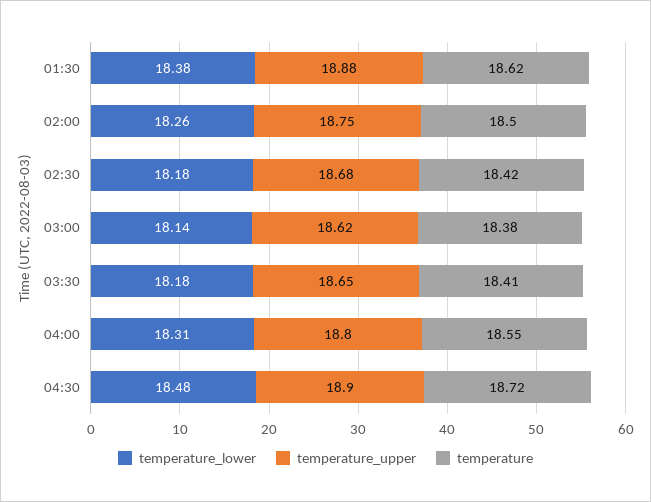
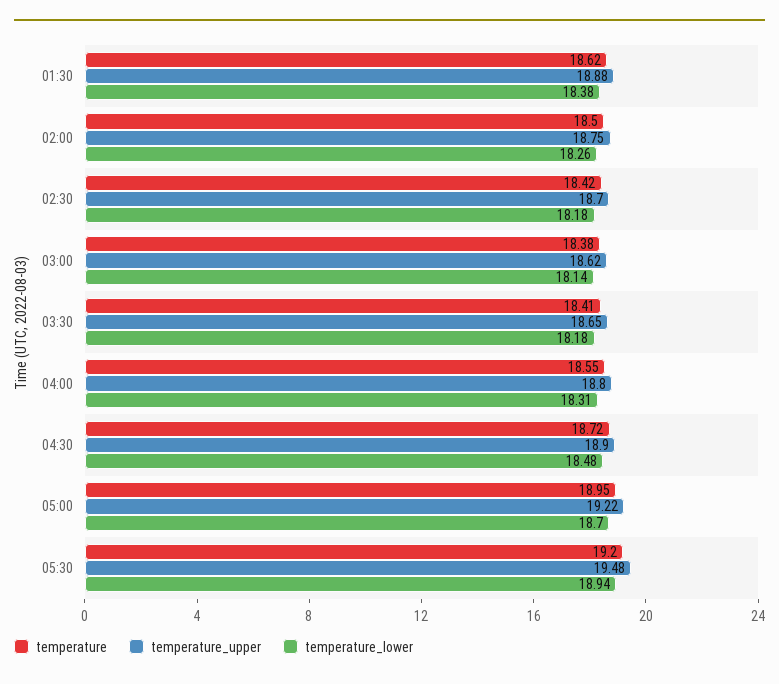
temperature_upper, 02:30: 18.68 -> 18.7
temperature, 05:00: none -> 18.95
temperature_upper, 05:00: none -> 19.22
temperature_lower, 05:00: none -> 18.7
temperature, 05:30: none -> 19.2
temperature_upper, 05:30: none -> 19.48
temperature_lower, 05:30: none -> 18.94

